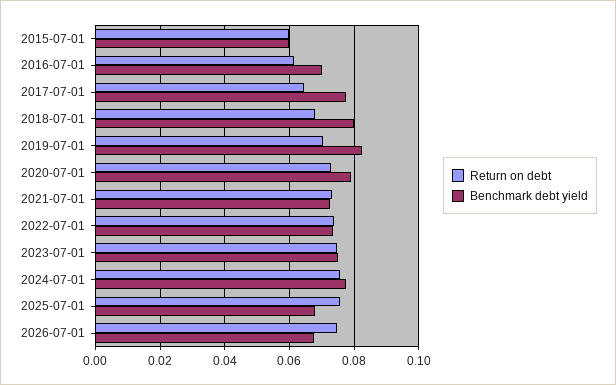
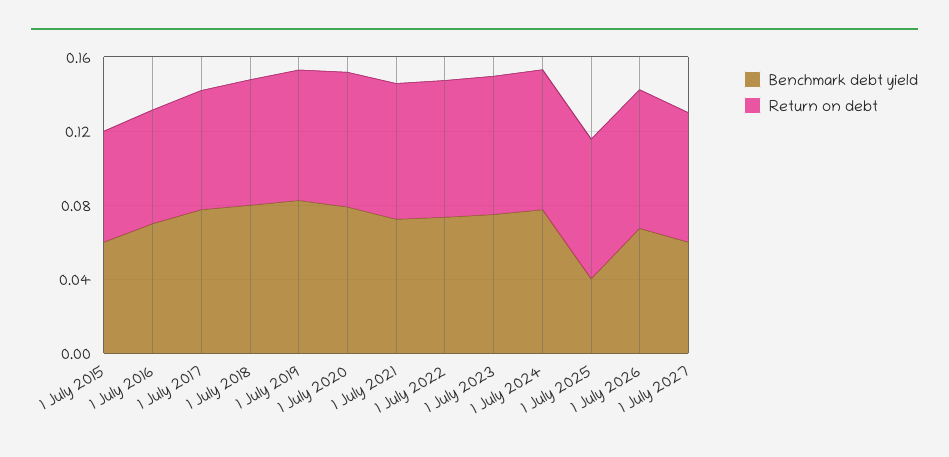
Benchmark debt yield, 2025-07-01: 0.068 -> 0.04
Benchmark debt yield, 1 July 2027: none -> 0.06
Return on debt, 1 July 2027: none -> 0.07

